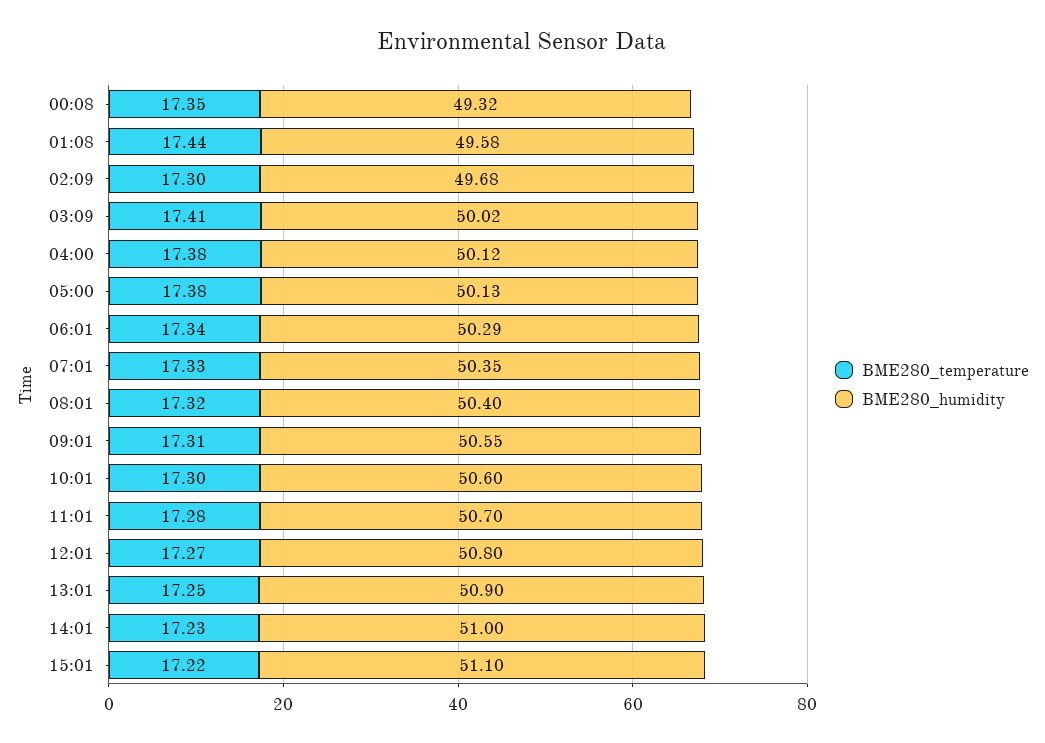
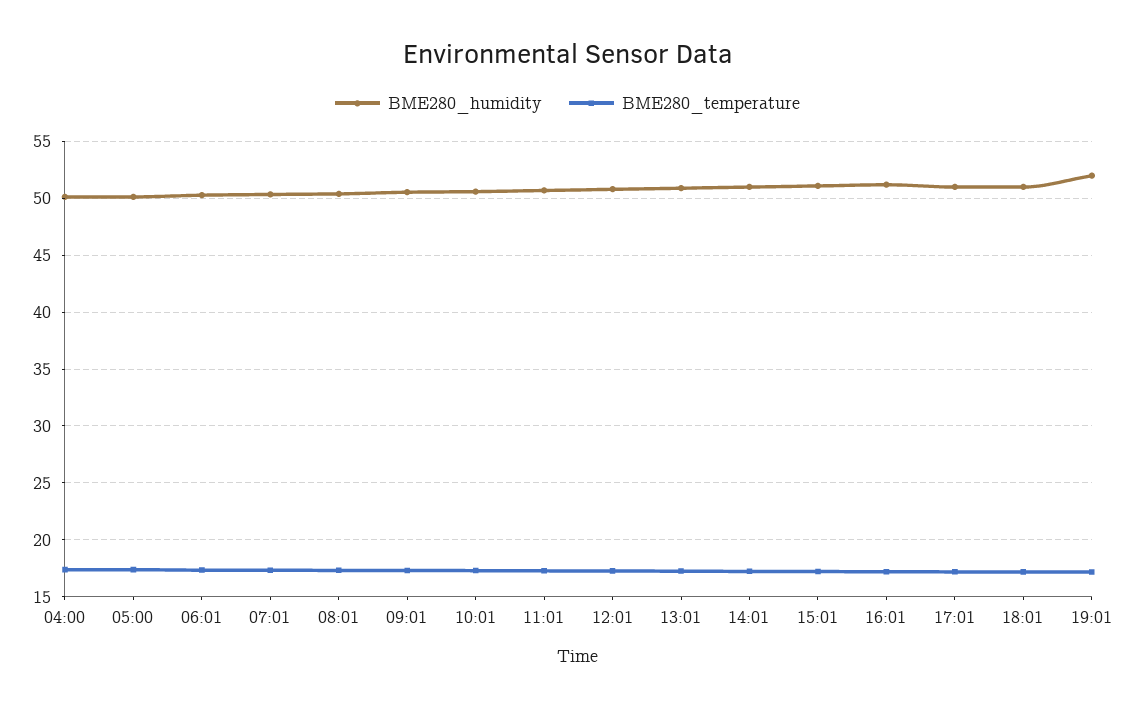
BME280_temperature, 00:08: 17.35 -> none
BME280_humidity, 00:08: 49.32 -> none
BME280_temperature, 01:08: 17.44 -> none
BME280_humidity, 01:08: 49.58 -> none
BME280_temperature, 02:09: 17.3 -> none
BME280_humidity, 02:09: 49.68 -> none
BME280_temperature, 03:09: 17.41 -> none
BME280_humidity, 03:09: 50.02 -> none
BME280_humidity, 16:01: none -> 51
BME280_temperature, 16:01: none -> 17
BME280_humidity, 17:01: none -> 51
BME280_temperature, 17:01: none -> 17
BME280_humidity, 18:01: none -> 51
BME280_temperature, 18:01: none -> 17
BME280_humidity, 19:01: none -> 52
BME280_temperature, 19:01: none -> 17

